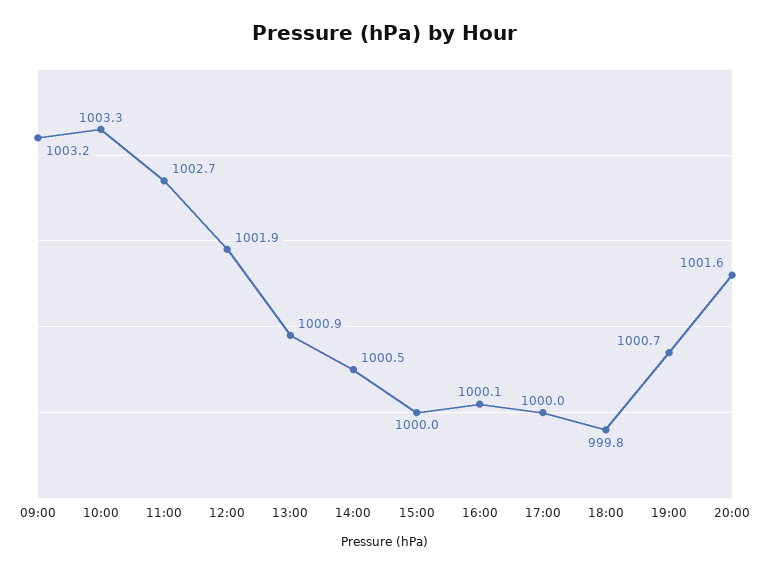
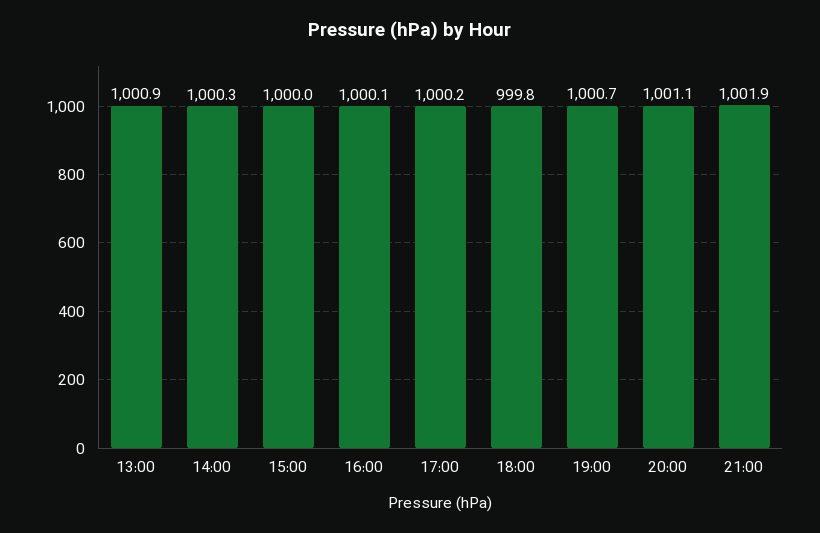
09:00: 1003.2 -> none
10:00: 1003.3 -> none
11:00: 1002.7 -> none
12:00: 1001.9 -> none
14:00: 1000.5 -> 1000.3
17:00: 1000 -> 1000.2
20:00: 1001.6 -> 1001.1
21:00: none -> 1001.9

